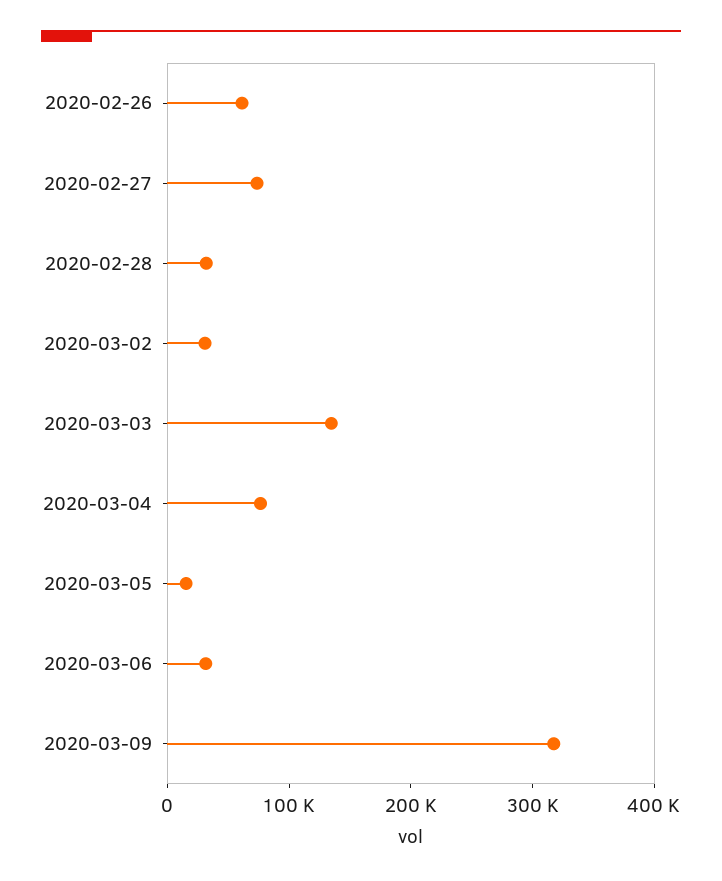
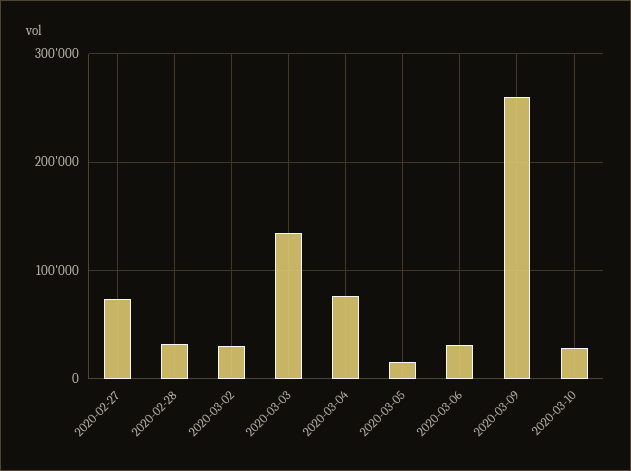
2020-02-26: 60000 -> none
2020-03-09: 320000 -> 260000
2020-03-10: none -> 30000

